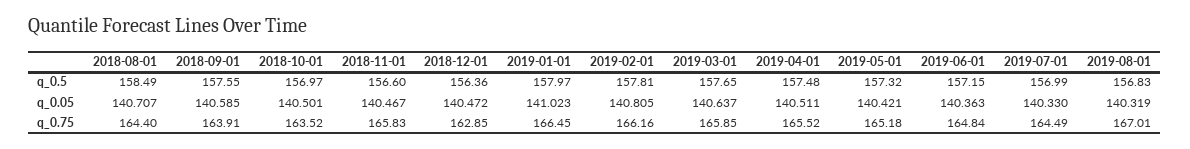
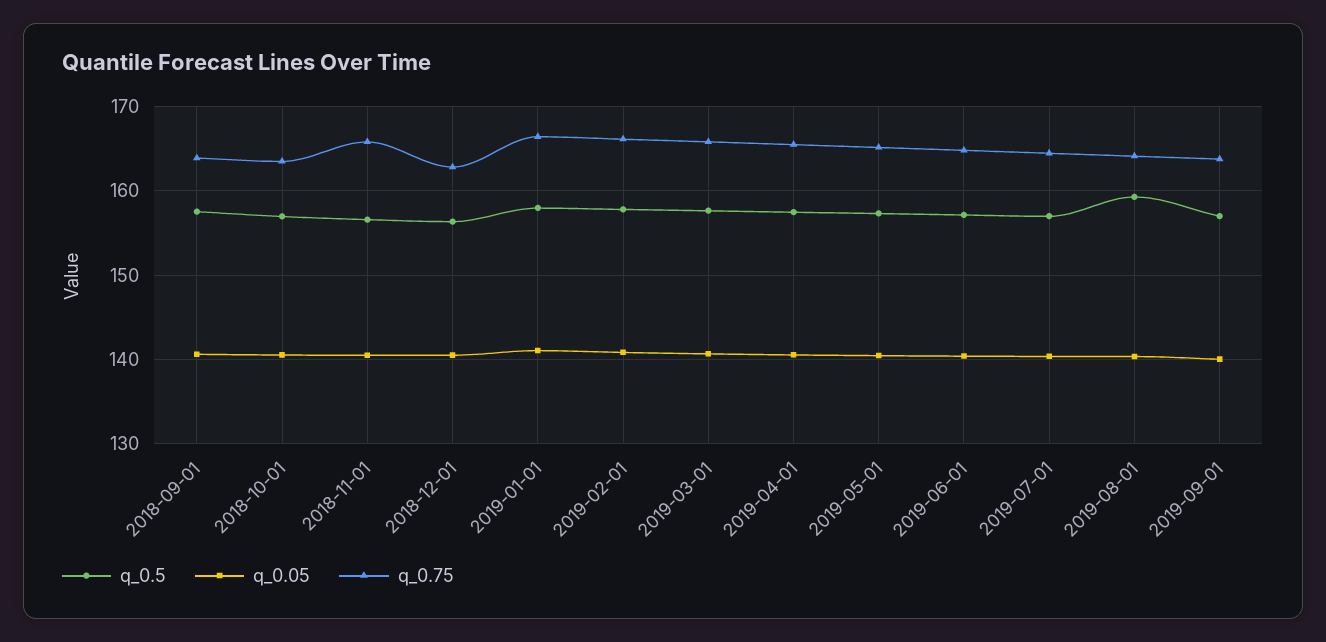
q_0.5, 2018-08-01: 158.49 -> none
q_0.5, 2019-08-01: 156.83 -> 159
q_0.05, 2018-08-01: 140.707 -> none
q_0.75, 2018-08-01: 164.4 -> none
q_0.75, 2019-08-01: 167.01 -> 164
q_0.5, 2019-09-01: none -> 157
q_0.05, 2019-09-01: none -> 140
q_0.75, 2019-09-01: none -> 164

